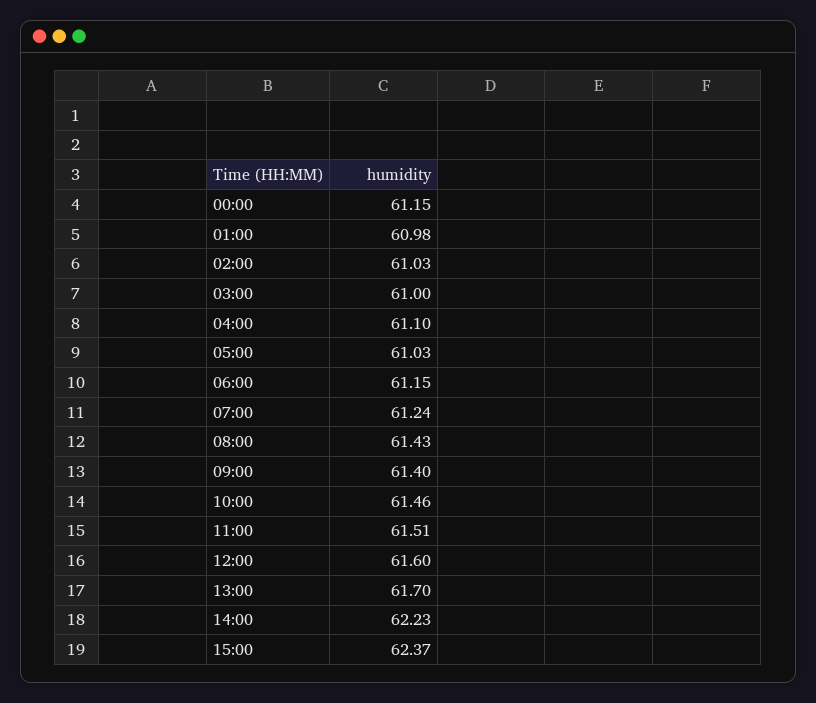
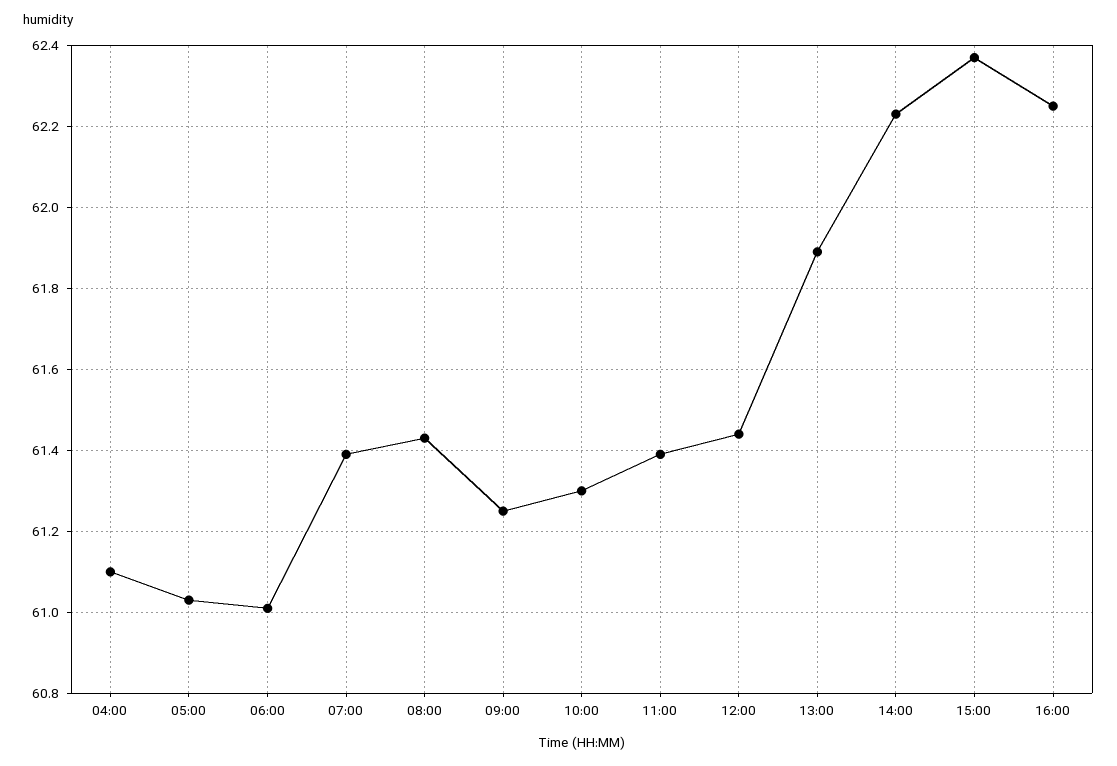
00:00: 61.15 -> none
01:00: 60.98 -> none
02:00: 61.03 -> none
03:00: 61 -> none
06:00: 61.15 -> 61
07:00: 61.24 -> 61.4
09:00: 61.4 -> 61.25
10:00: 61.46 -> 61.3
11:00: 61.51 -> 61.4
12:00: 61.6 -> 61.45
13:00: 61.7 -> 61.9
16:00: none -> 62.25

